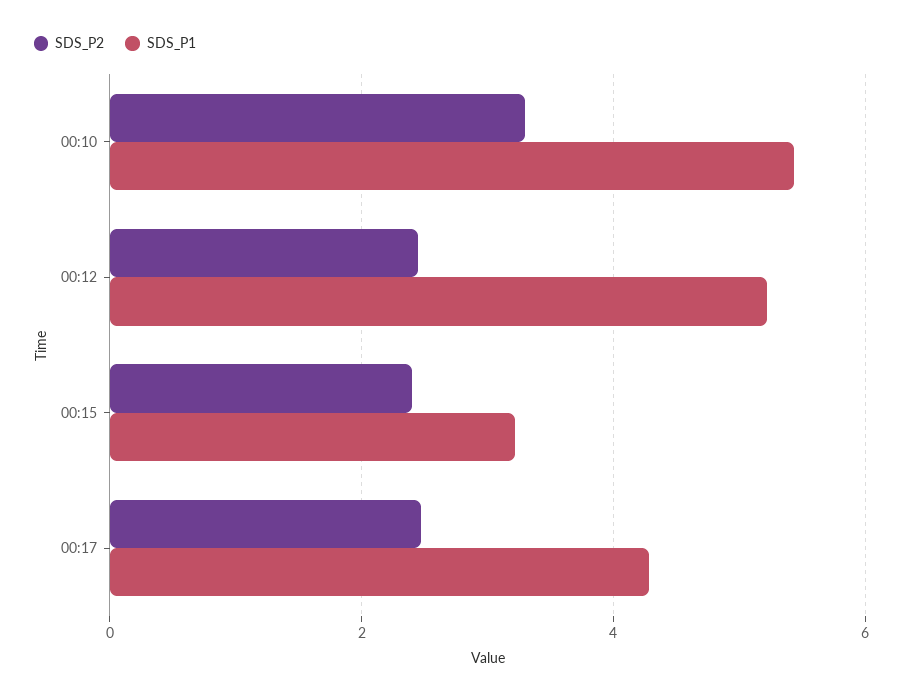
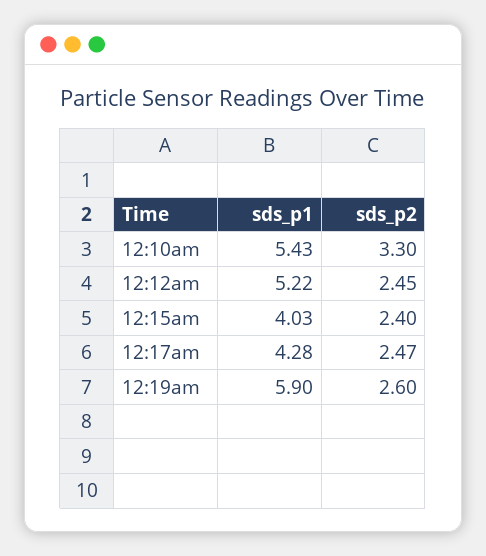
SDS_P1, 00:15: 3.2 -> 4.03
SDS_P1, 12:19am: none -> 5.9
SDS_P2, 12:19am: none -> 2.6

